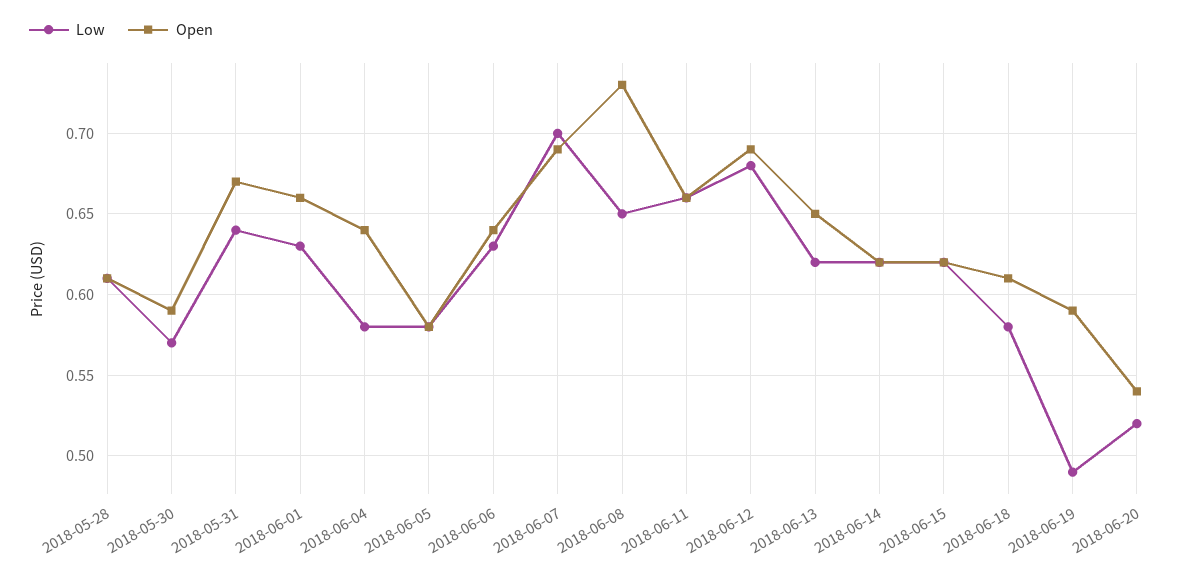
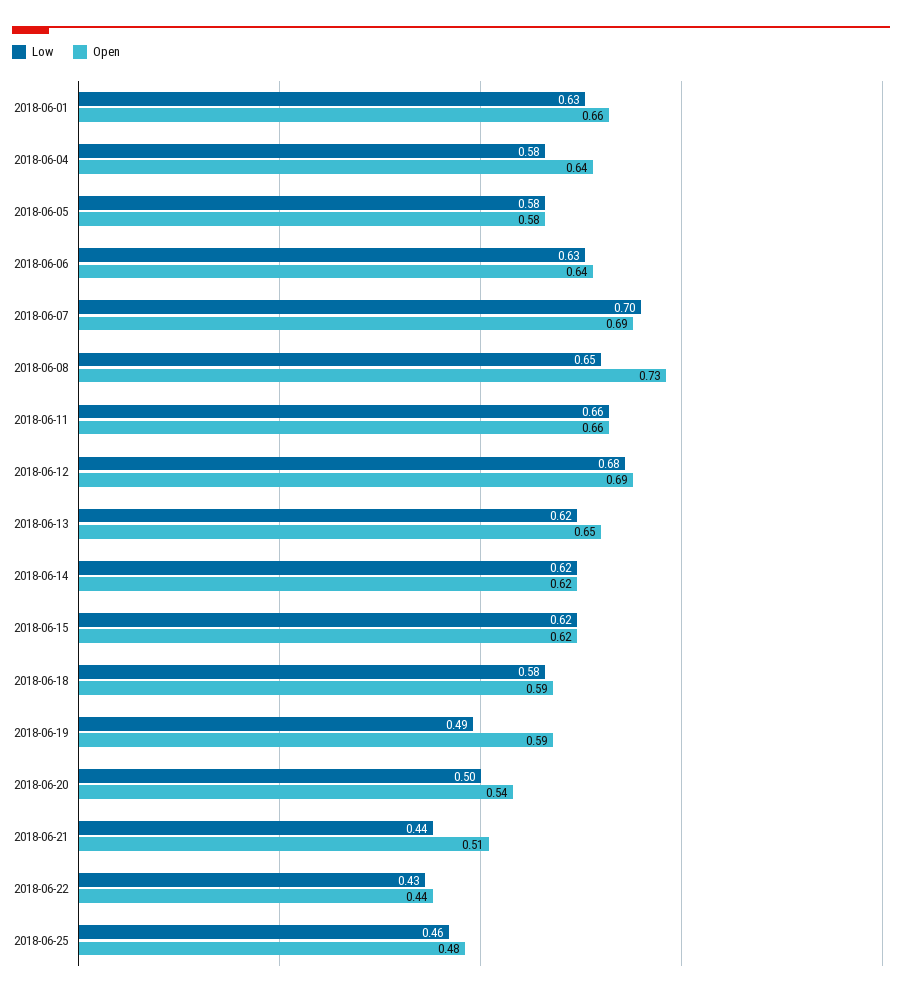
Low, 2018-05-28: 0.61 -> none
Open, 2018-05-28: 0.61 -> none
Low, 2018-05-30: 0.57 -> none
Open, 2018-05-30: 0.59 -> none
Low, 2018-05-31: 0.64 -> none
Open, 2018-05-31: 0.67 -> none
Open, 2018-06-18: 0.61 -> 0.59
Low, 2018-06-20: 0.52 -> 0.5
Low, 2018-06-21: none -> 0.44
Open, 2018-06-21: none -> 0.51
Low, 2018-06-22: none -> 0.43
Open, 2018-06-22: none -> 0.44
Low, 2018-06-25: none -> 0.46
Open, 2018-06-25: none -> 0.48

